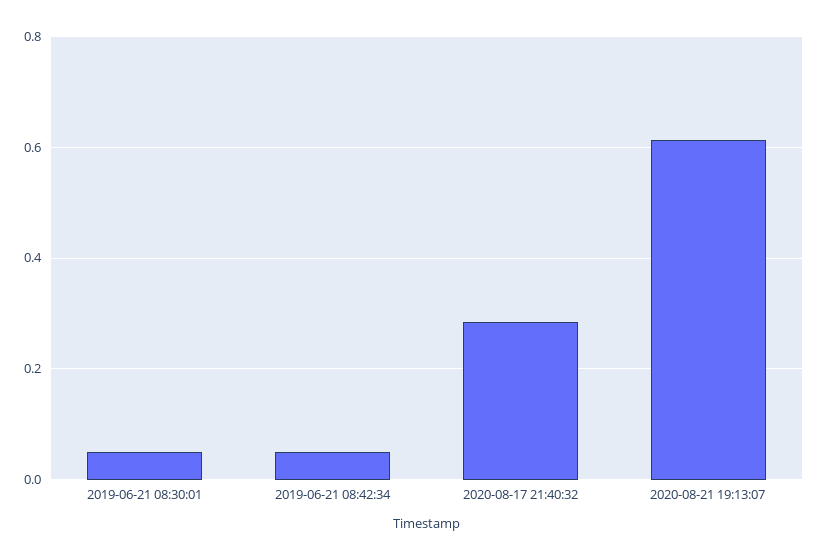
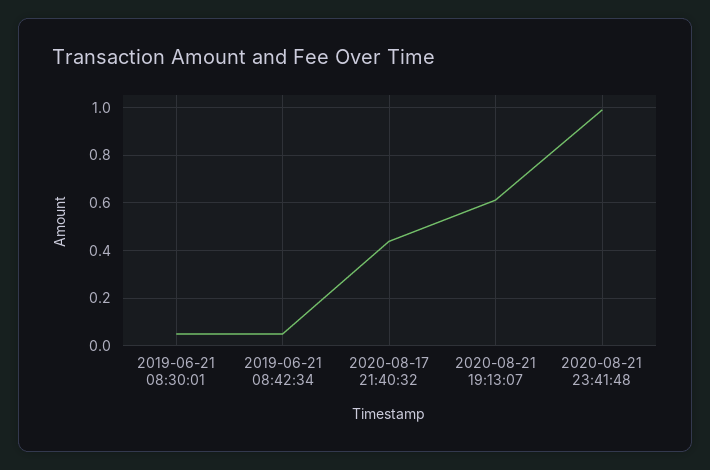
2020-08-17 21:40:32: 0.28 -> 0.45
2020-08-21 23:41:48: none -> 1

